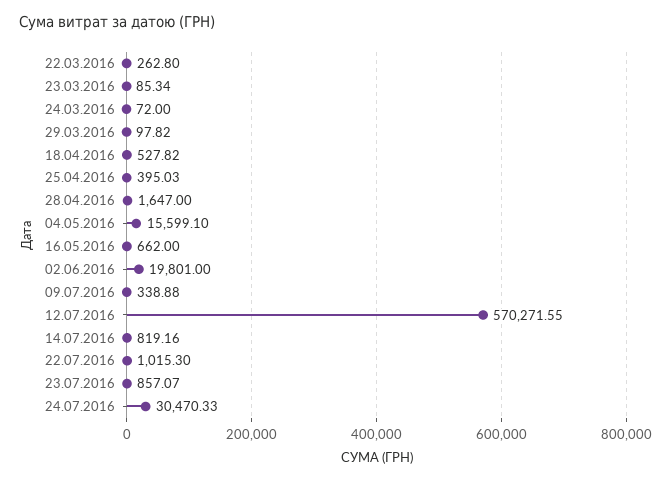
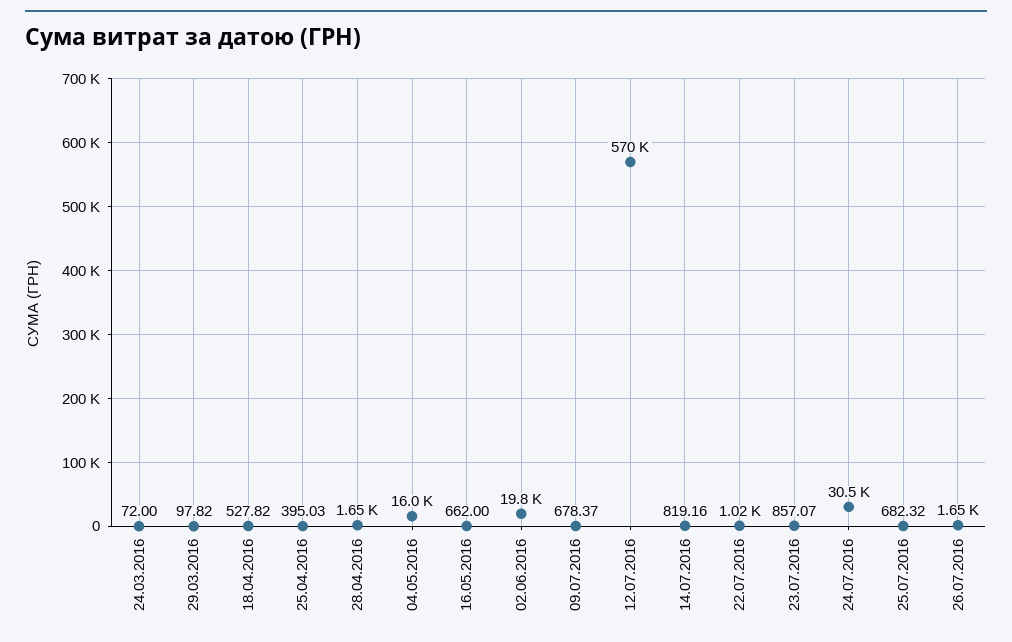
22.03.2016: 262.8 -> none
23.03.2016: 85.34 -> none
04.05.2016: 15599.1 -> 16000
09.07.2016: 338.88 -> 678.37
25.07.2016: none -> 682.32
26.07.2016: none -> 1650

